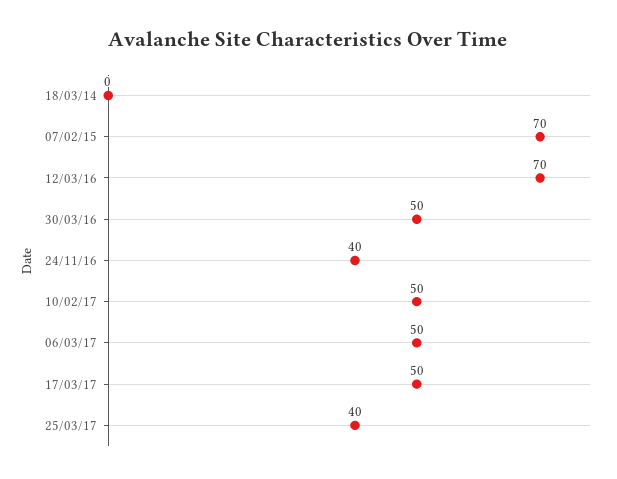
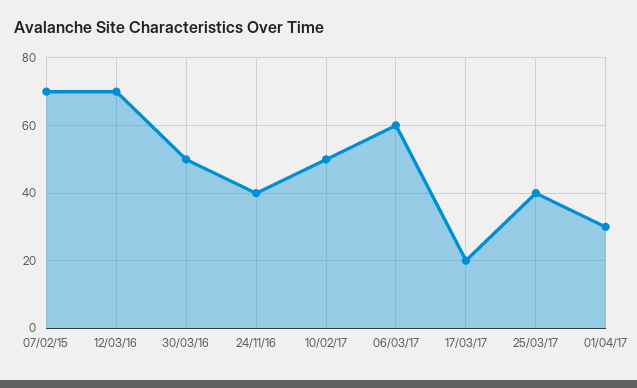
18/03/14: 0 -> none
06/03/17: 50 -> 60
17/03/17: 50 -> 20
01/04/17: none -> 30

